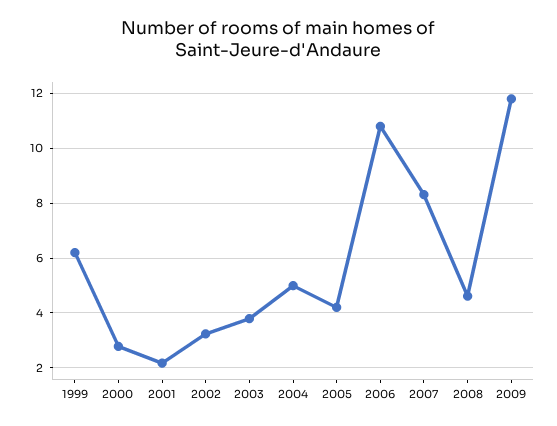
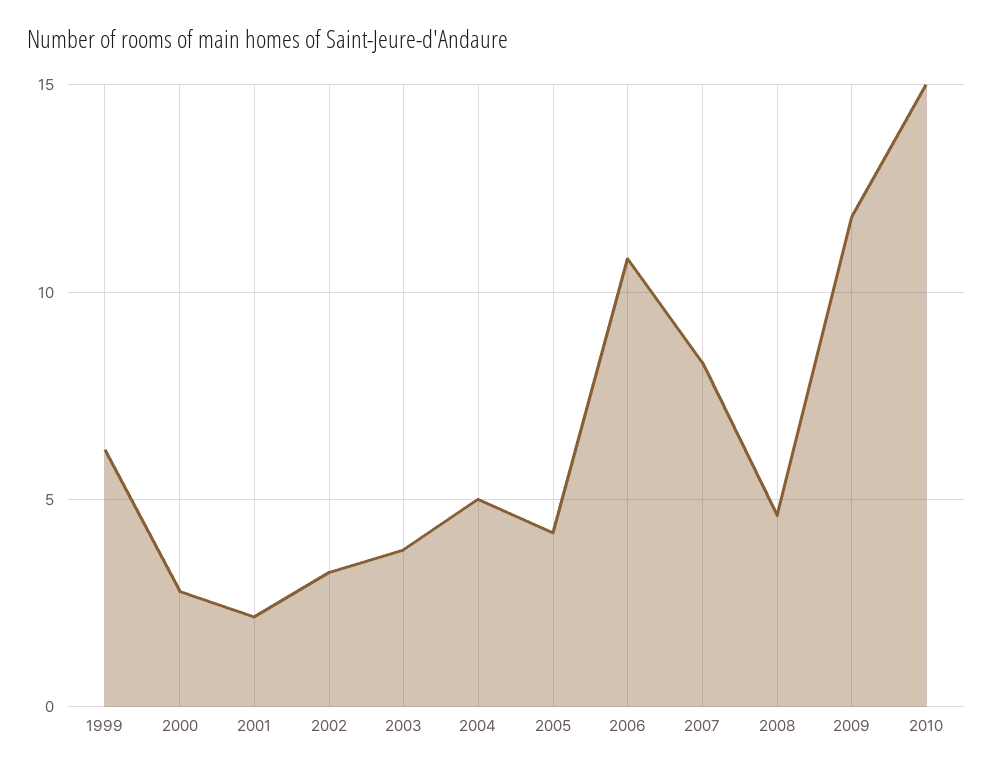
2010: none -> 15

